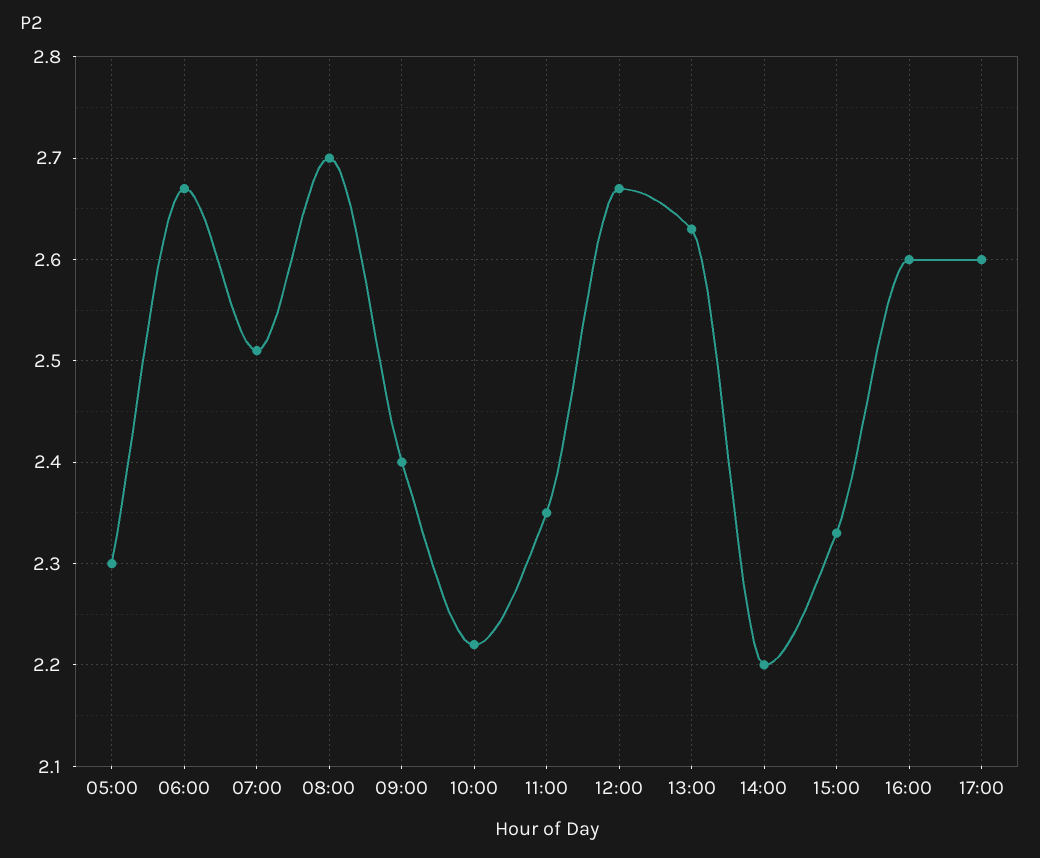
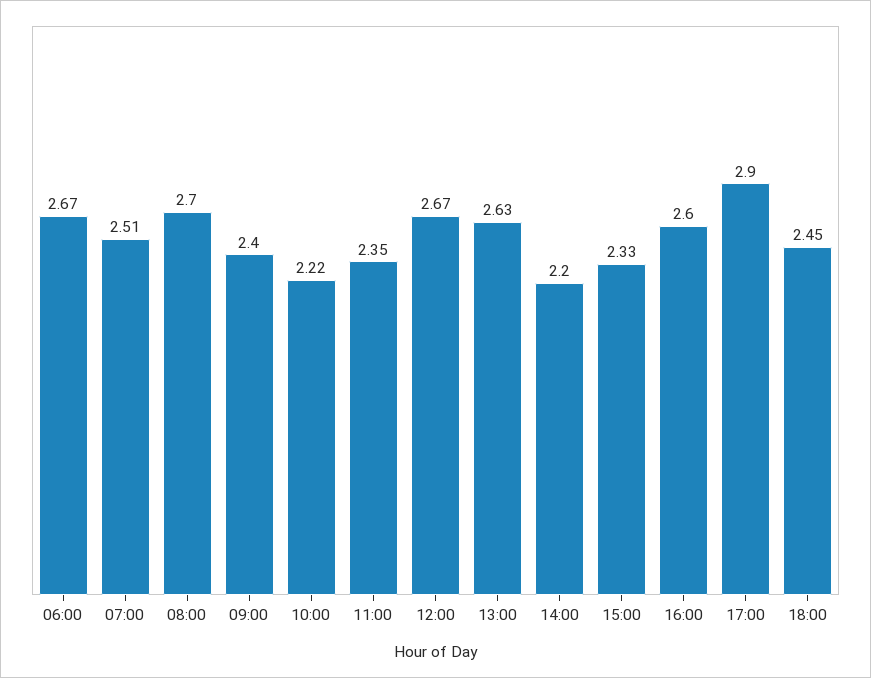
05:00: 2.3 -> none
17:00: 2.6 -> 2.9
18:00: none -> 2.45

